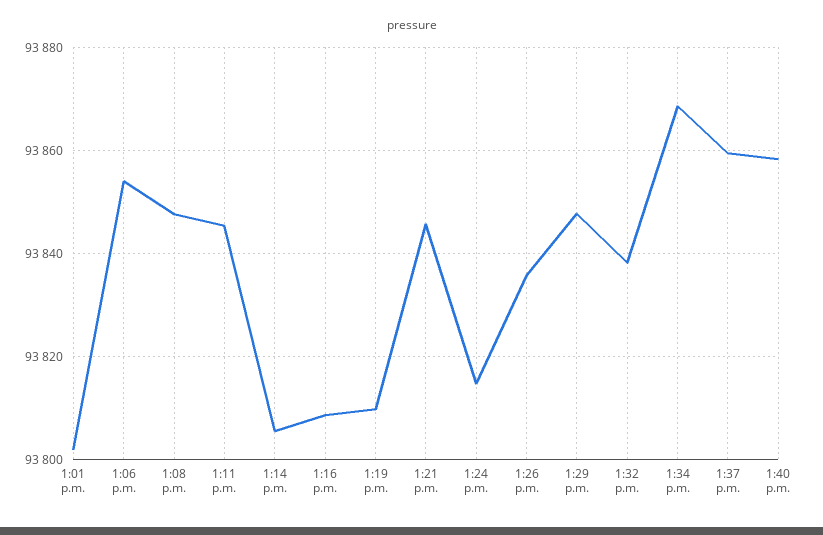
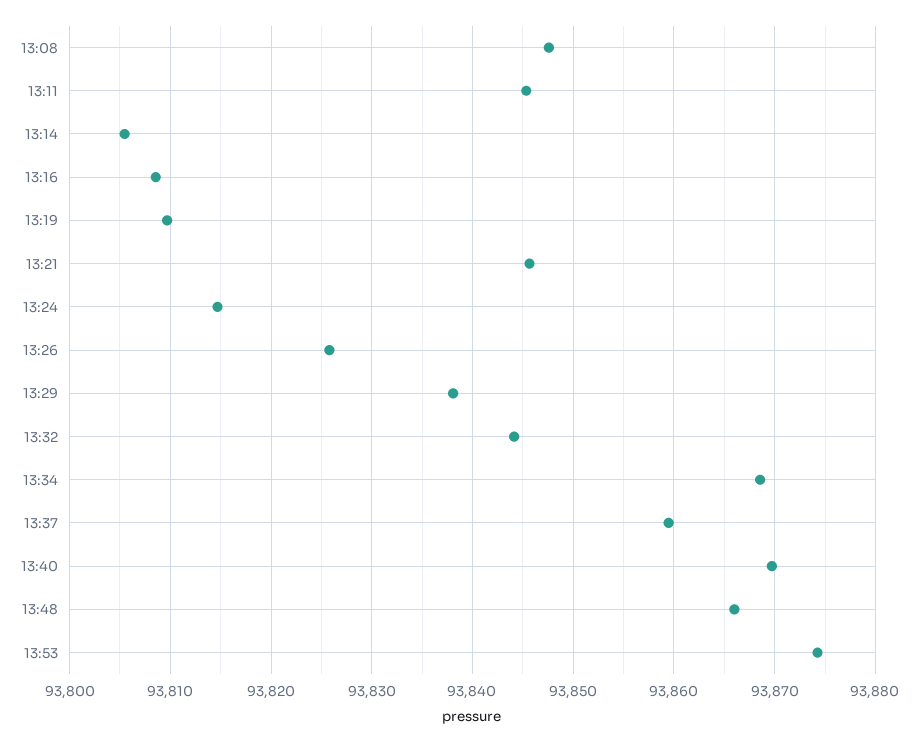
1:01 p.m.: 93802 -> none
1:06 p.m.: 93854 -> none
1:26 p.m.: 93836 -> 93826
1:29 p.m.: 93848 -> 93838
1:32 p.m.: 93838 -> 93844
1:40 p.m.: 93858 -> 93870
13:48: none -> 93866
13:53: none -> 93874

